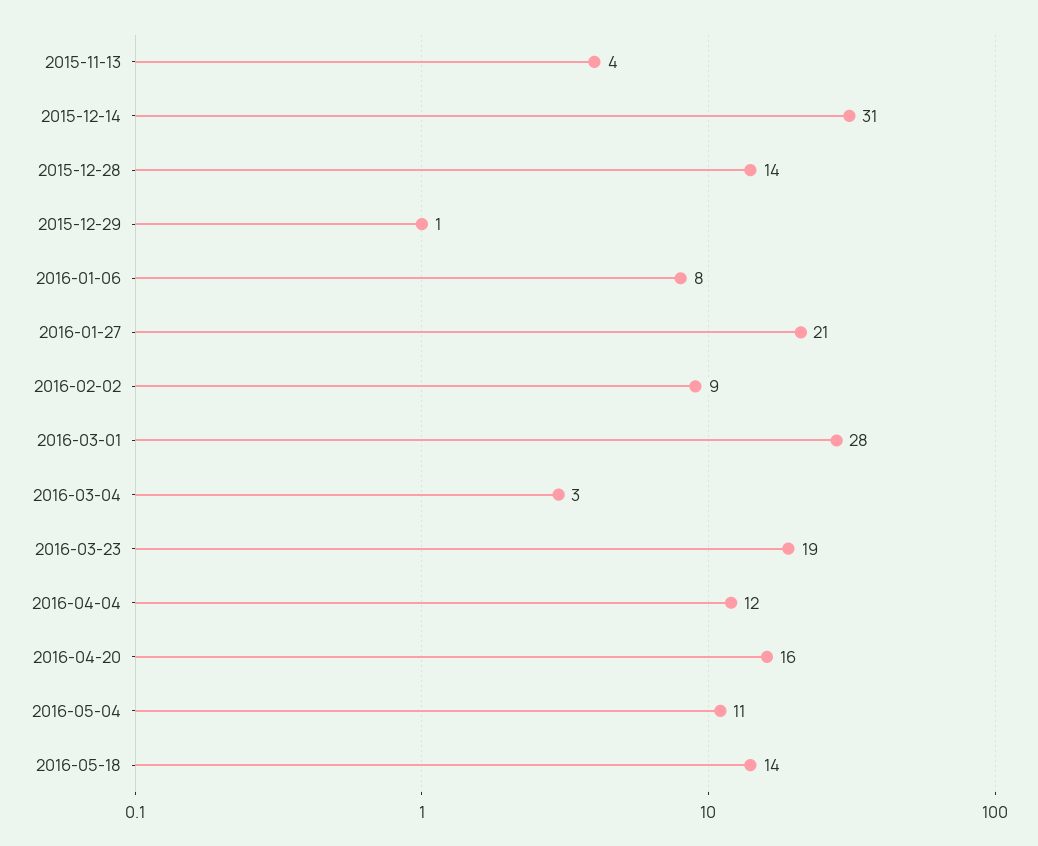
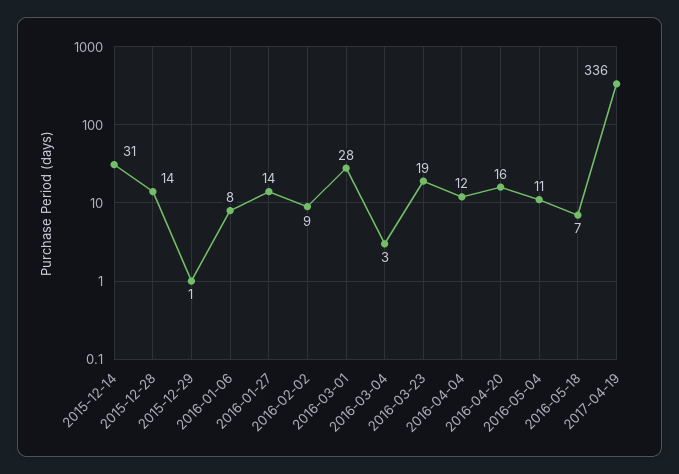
2015-11-13: 4 -> none
2016-01-27: 21 -> 14
2016-05-18: 14 -> 7
2017-04-19: none -> 336

